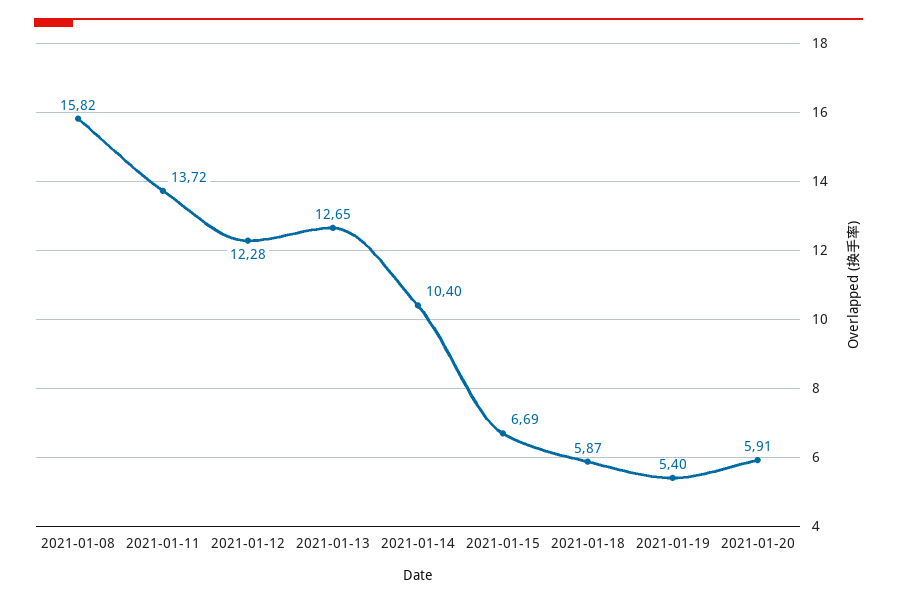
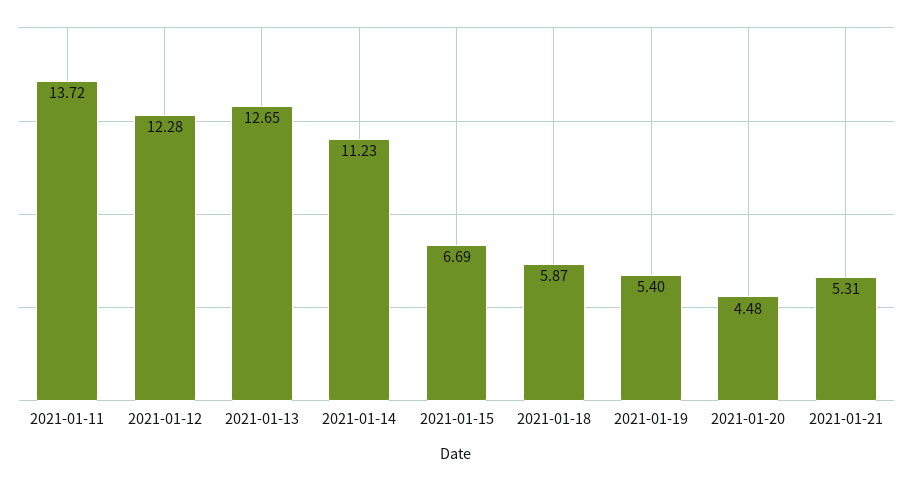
2021-01-08: 15.82 -> none
2021-01-14: 10.4 -> 11.23
2021-01-20: 5.91 -> 4.48
2021-01-21: none -> 5.31

